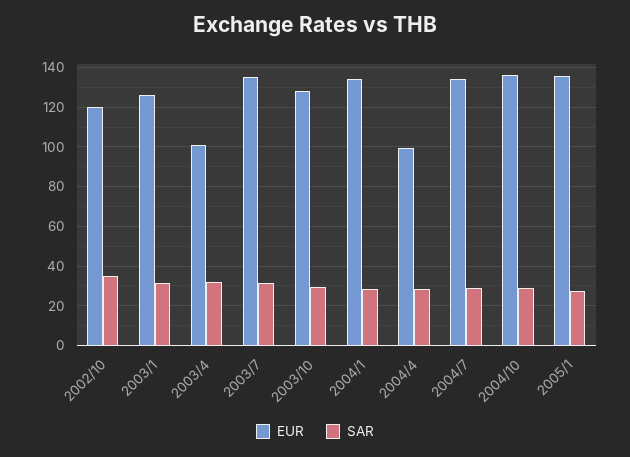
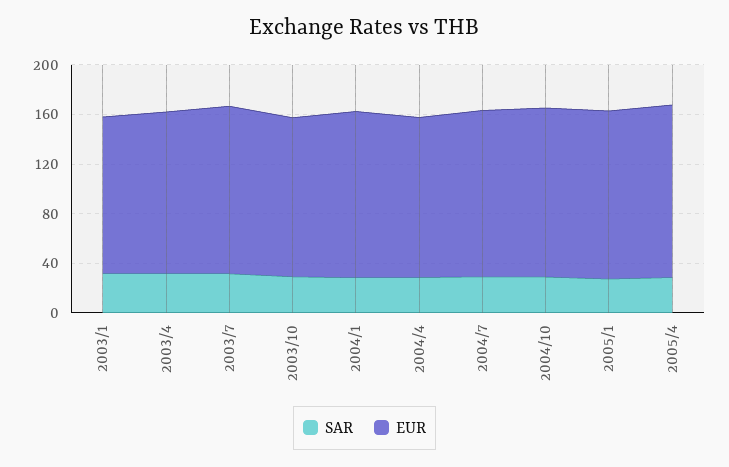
EUR, 2002/10: 120 -> none
SAR, 2002/10: 35 -> none
EUR, 2003/4: 100 -> 130
EUR, 2004/4: 100 -> 130
SAR, 2005/4: none -> 30
EUR, 2005/4: none -> 140

